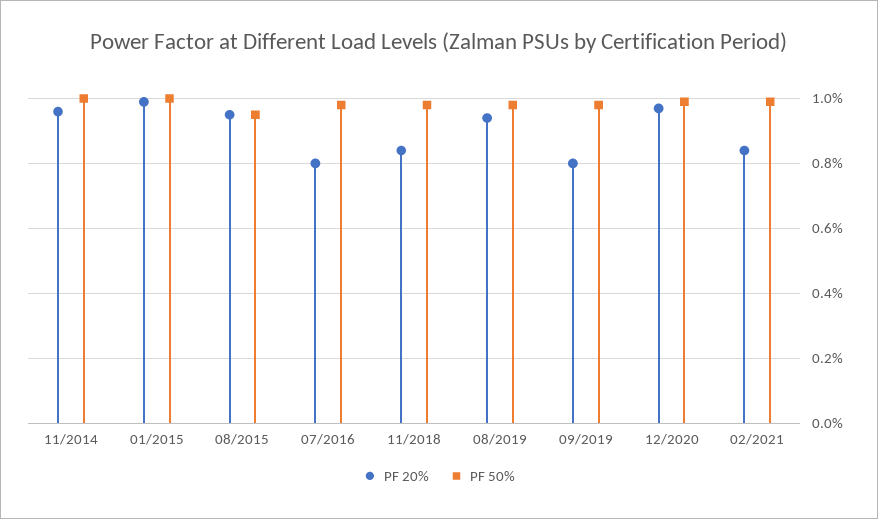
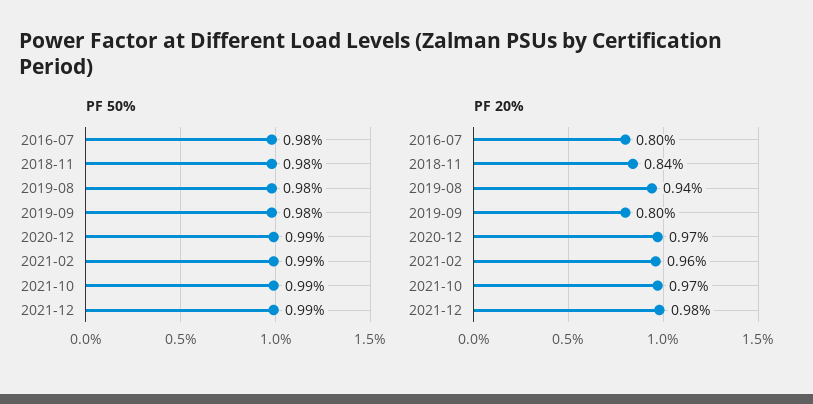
PF 20%, 11/2014: 0.95 -> none
PF 50%, 11/2014: 1 -> none
PF 20%, 01/2015: 1 -> none
PF 50%, 01/2015: 1 -> none
PF 20%, 08/2015: 0.95 -> none
PF 50%, 08/2015: 0.95 -> none
PF 20%, 02/2021: 0.85 -> 0.96
PF 50%, 2021-10: none -> 0.99
PF 50%, 2021-12: none -> 0.99
PF 20%, 2021-10: none -> 0.97
PF 20%, 2021-12: none -> 0.98

